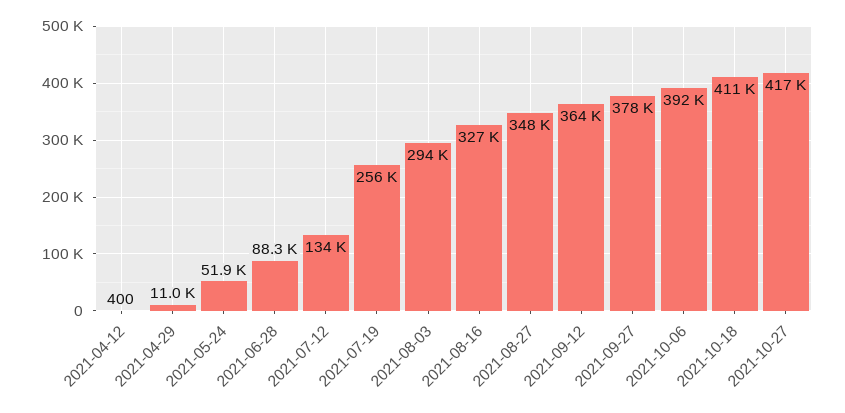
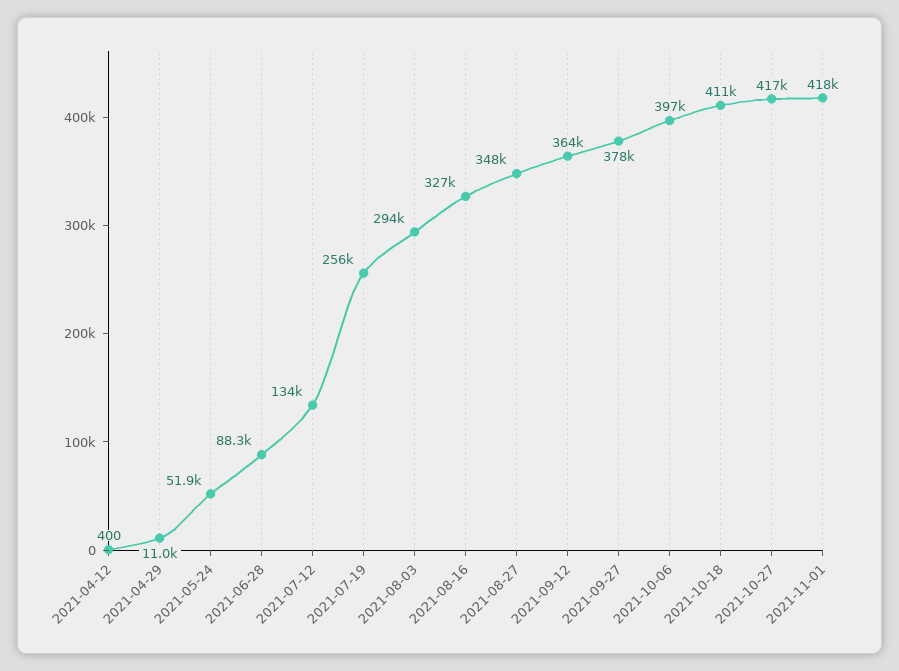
2021-10-06: 392000 -> 397000
2021-11-01: none -> 418000

